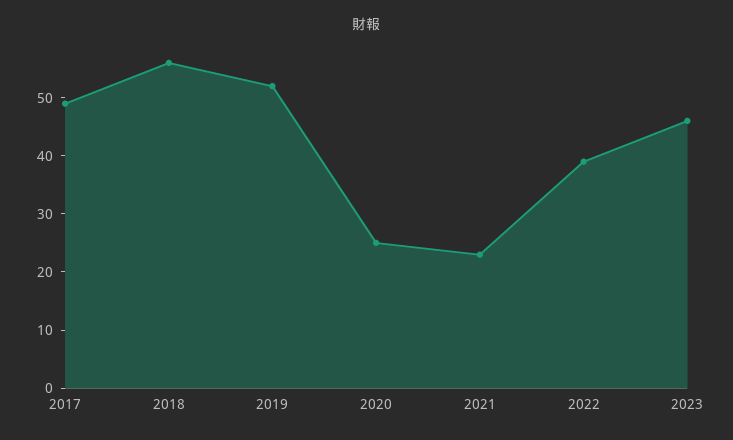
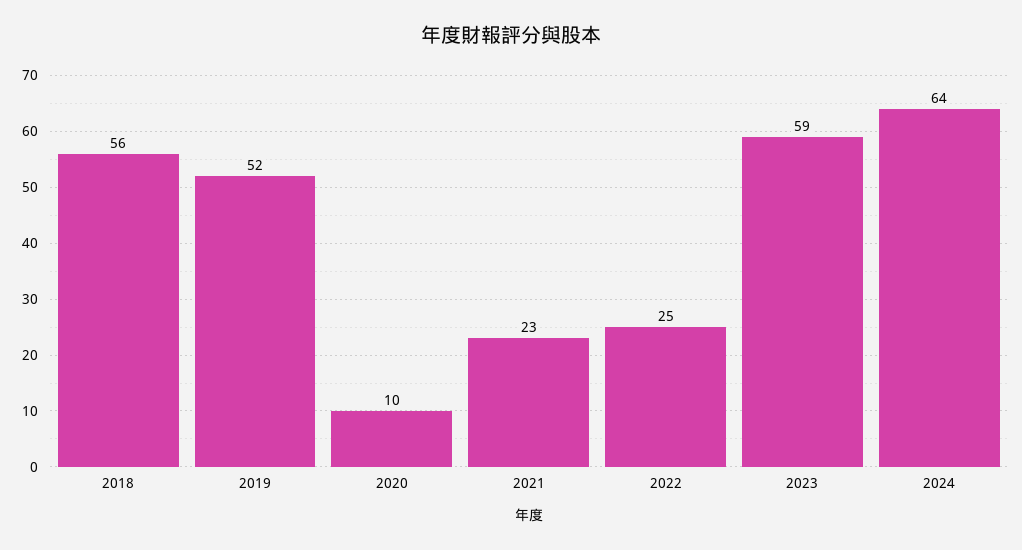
2017: 50 -> none
2020: 25 -> 10
2022: 40 -> 25
2023: 45 -> 59
2024: none -> 64

